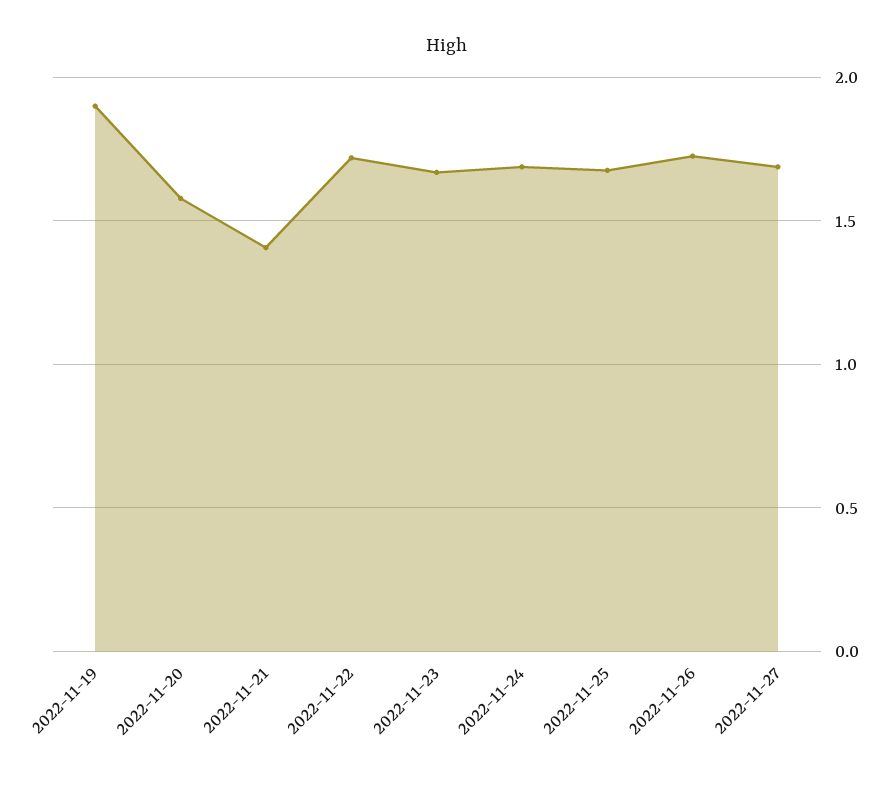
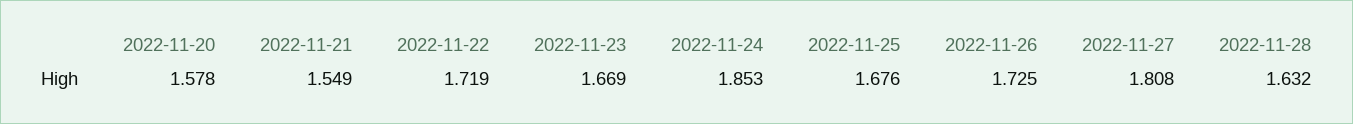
2022-11-19: 1.9 -> none
2022-11-21: 1.4 -> 1.549
2022-11-24: 1.7 -> 1.853
2022-11-27: 1.7 -> 1.808
2022-11-28: none -> 1.632

